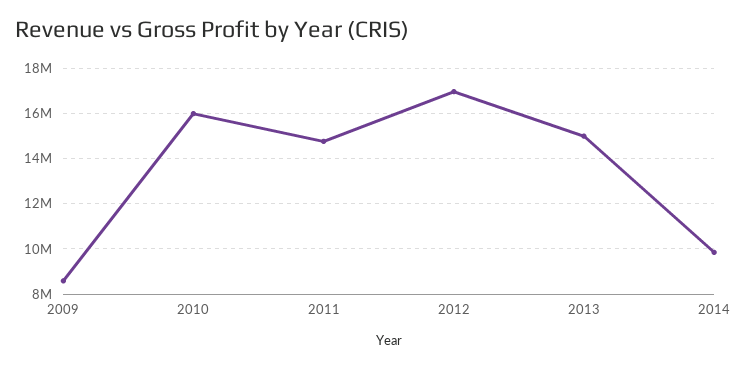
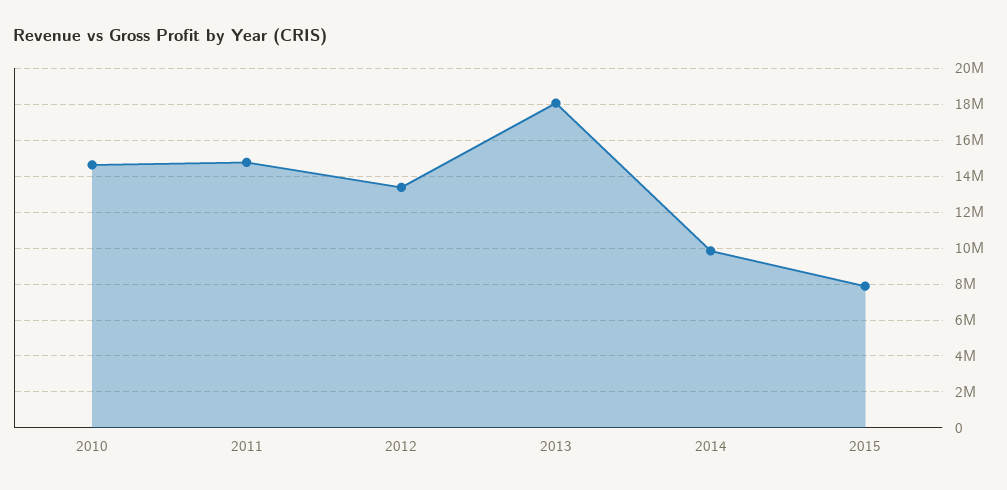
2009: 8500000 -> none
2010: 16000000 -> 14500000
2012: 17000000 -> 13500000
2013: 15000000 -> 18000000
2015: none -> 8000000

